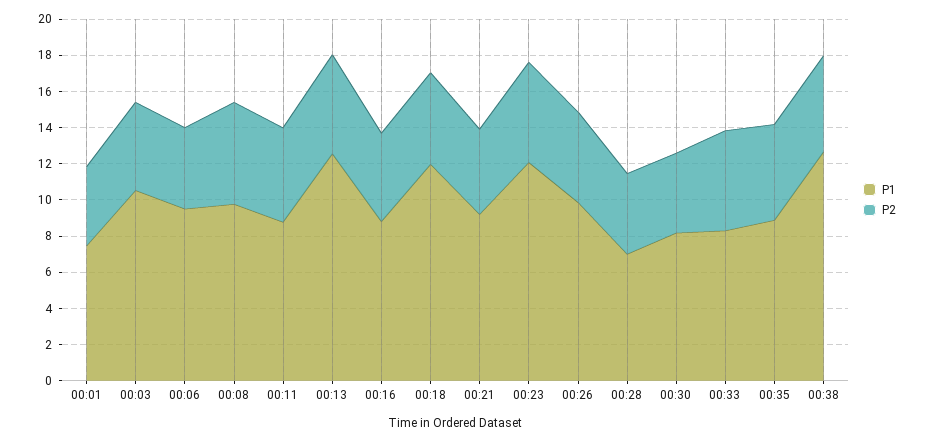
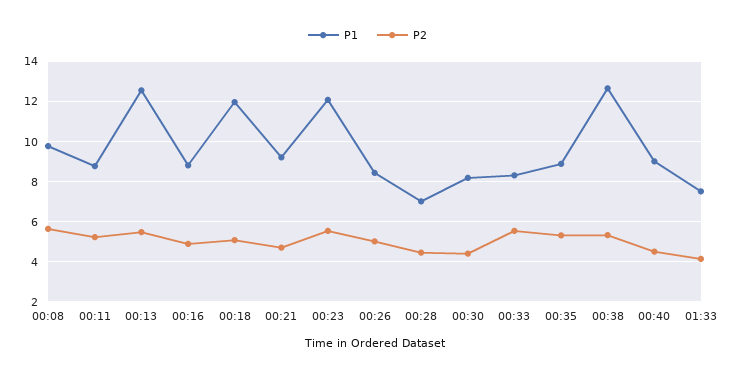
P1, 00:01: 7.5 -> none
P2, 00:01: 4.5 -> none
P1, 00:03: 10.5 -> none
P2, 00:03: 5 -> none
P1, 00:06: 9.5 -> none
P2, 00:06: 4.5 -> none
P1, 00:26: 10 -> 8.5
P1, 00:40: none -> 9
P2, 00:40: none -> 4.5
P1, 01:33: none -> 7.5
P2, 01:33: none -> 4

